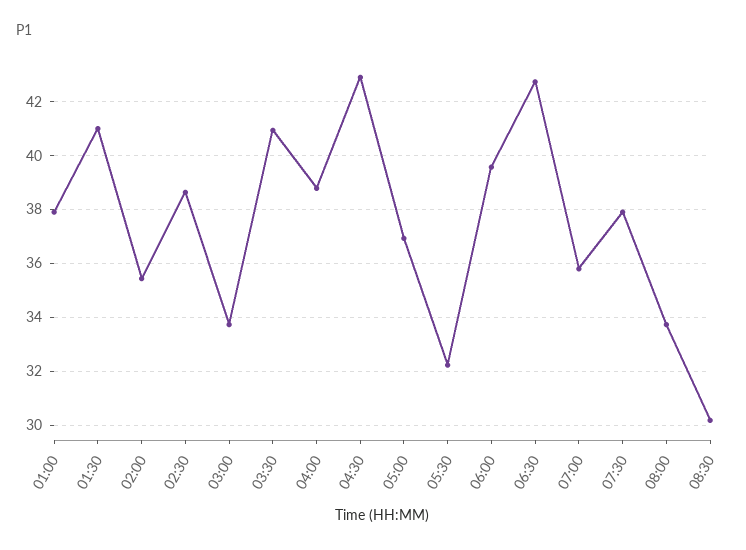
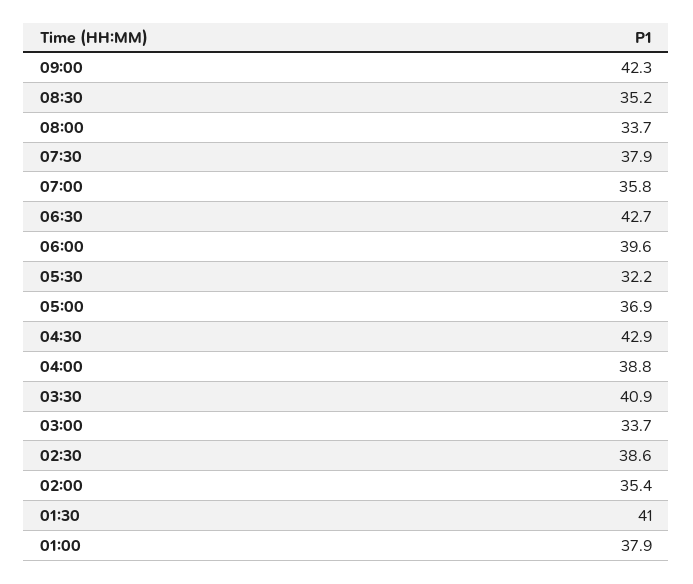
08:30: 30.25 -> 35.2
09:00: none -> 42.3

